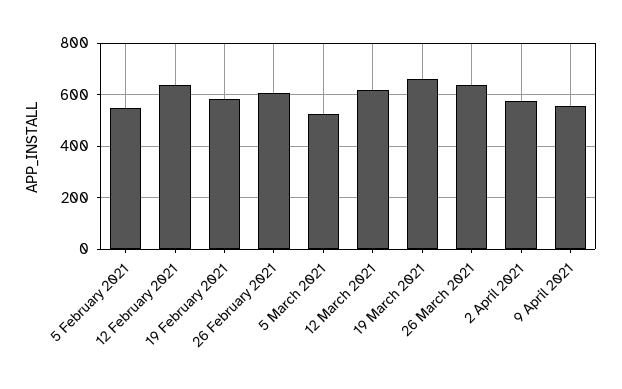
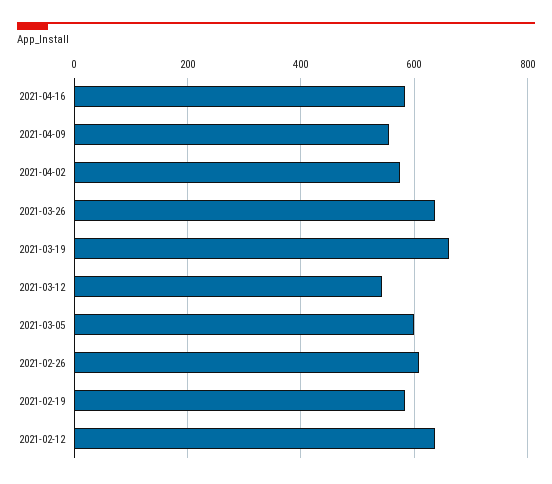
5 February 2021: 550 -> none
5 March 2021: 525 -> 600
12 March 2021: 625 -> 540
2021-04-16: none -> 580

